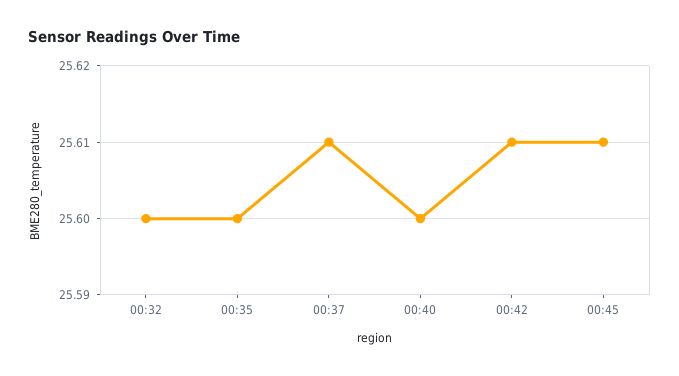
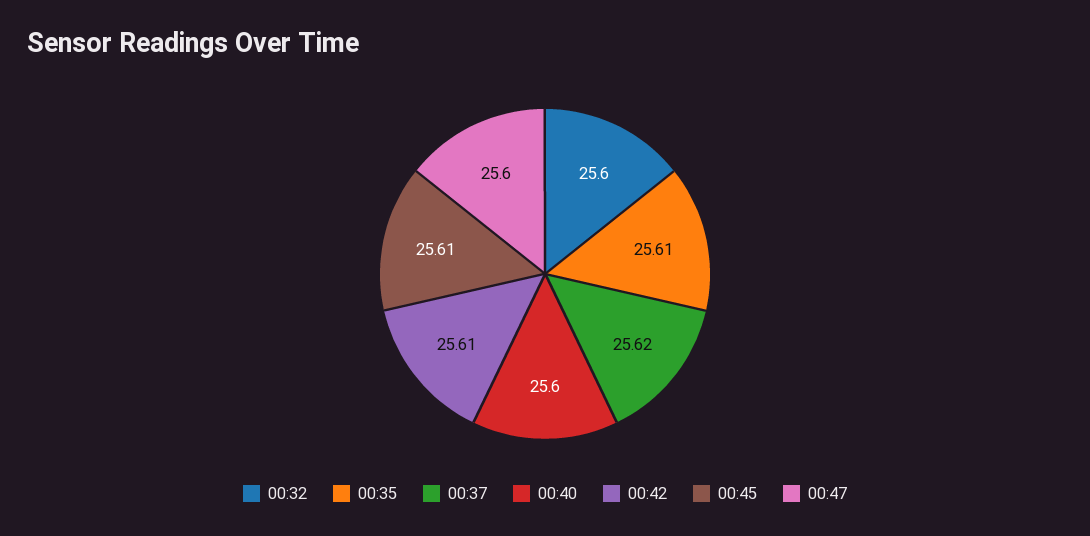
00:35: 25.6 -> 25.61
00:37: 25.61 -> 25.62
00:47: none -> 25.6

